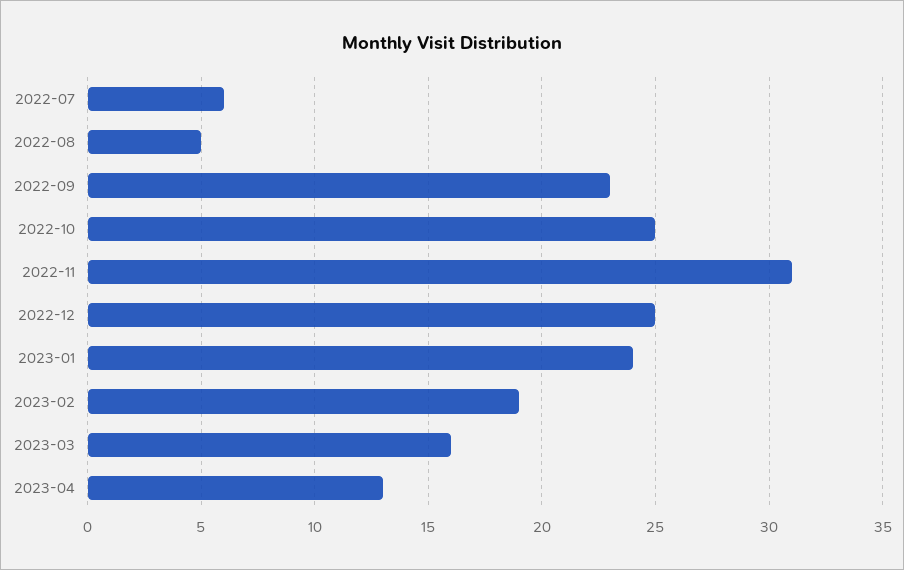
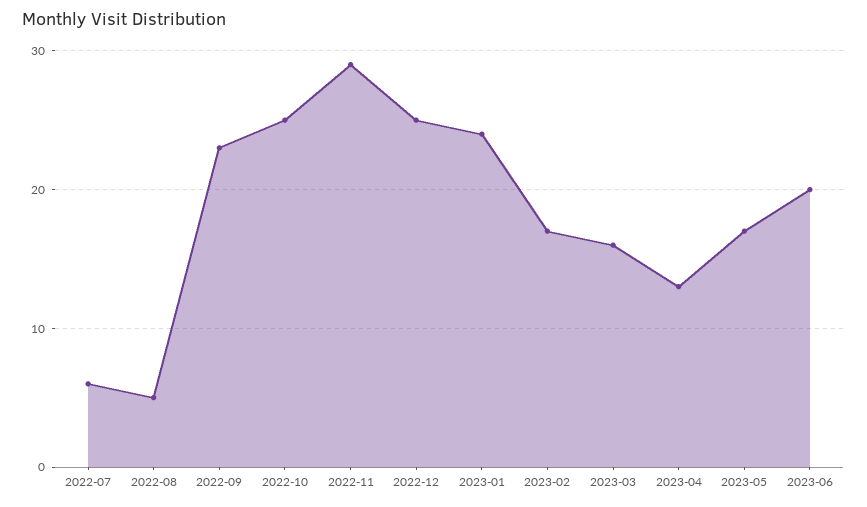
2022-11: 31 -> 29
2023-02: 19 -> 17
2023-05: none -> 17
2023-06: none -> 20

